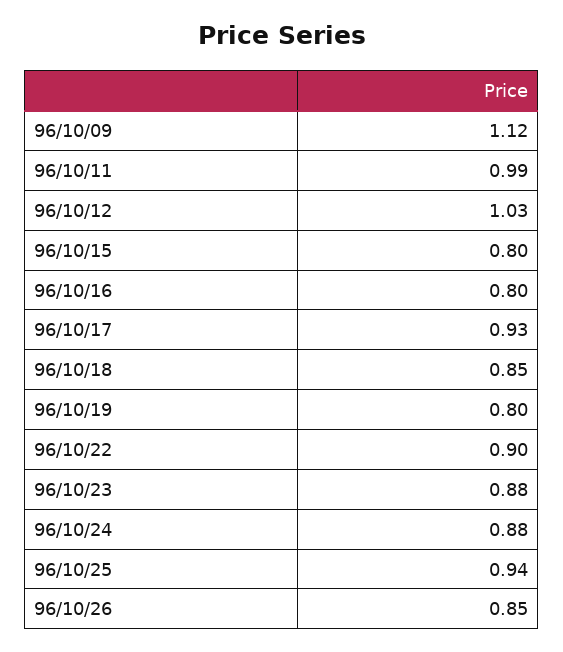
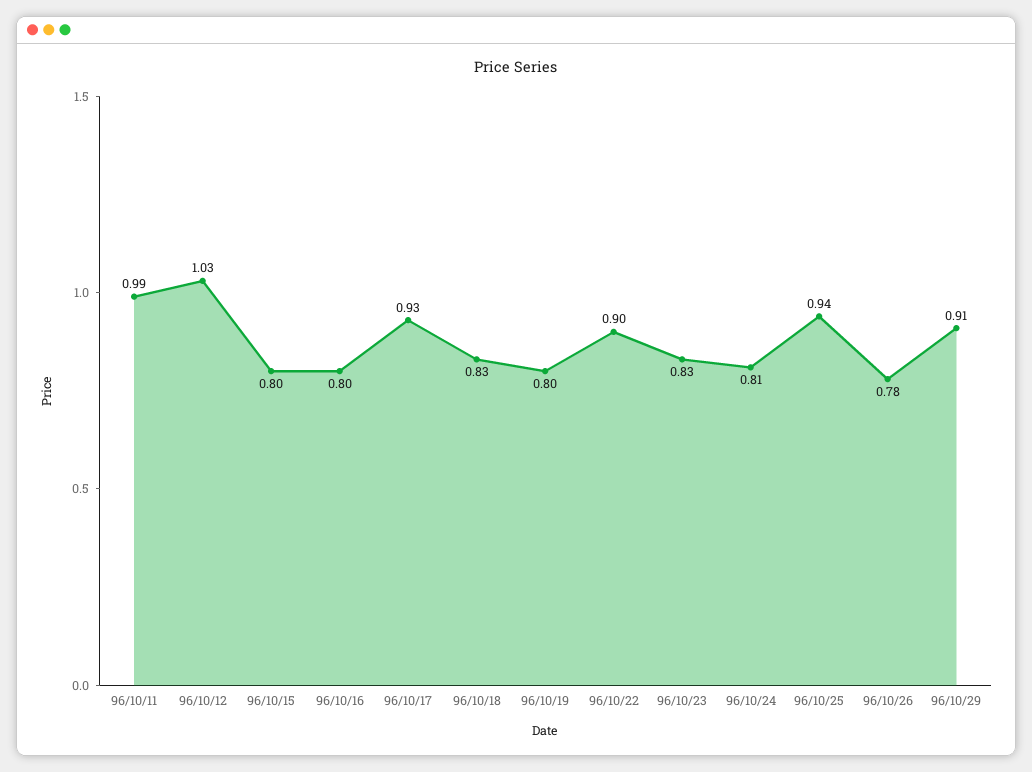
96/10/09: 1.12 -> none
96/10/18: 0.85 -> 0.83
96/10/23: 0.88 -> 0.83
96/10/24: 0.88 -> 0.81
96/10/26: 0.85 -> 0.78
96/10/29: none -> 0.91

